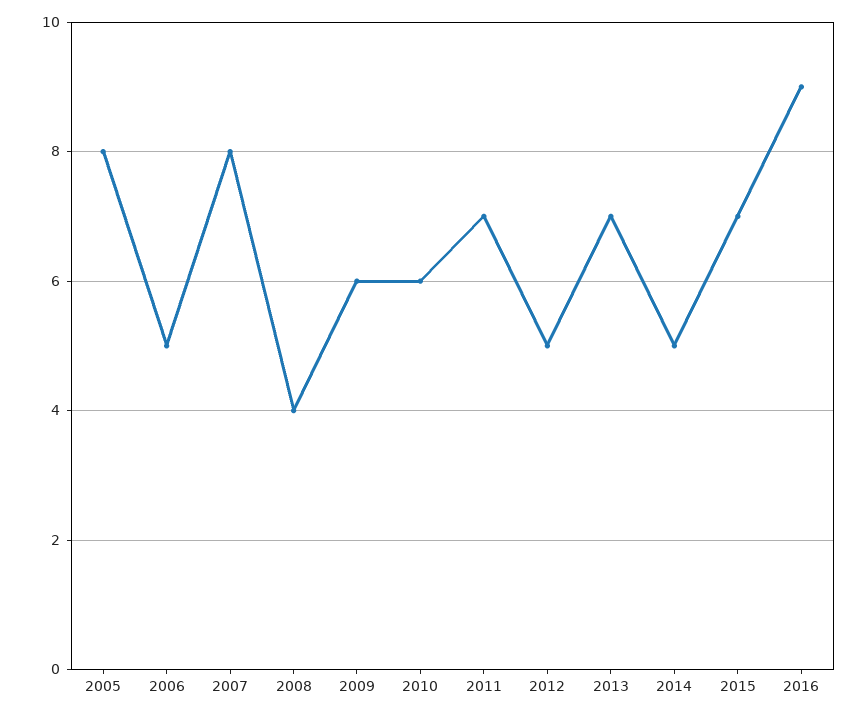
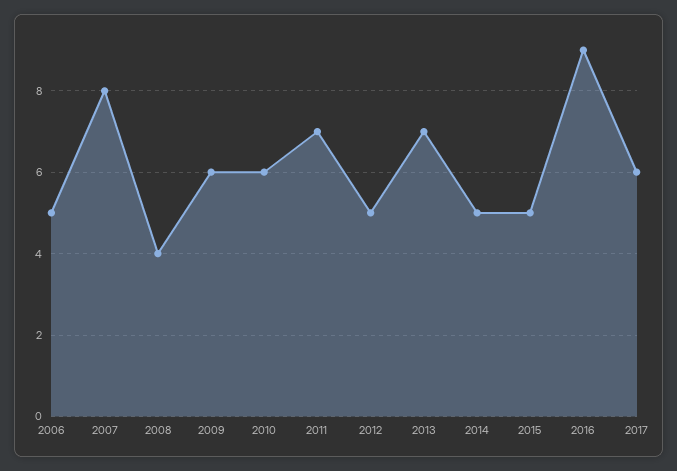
2005: 8 -> none
2015: 7 -> 5
2017: none -> 6

